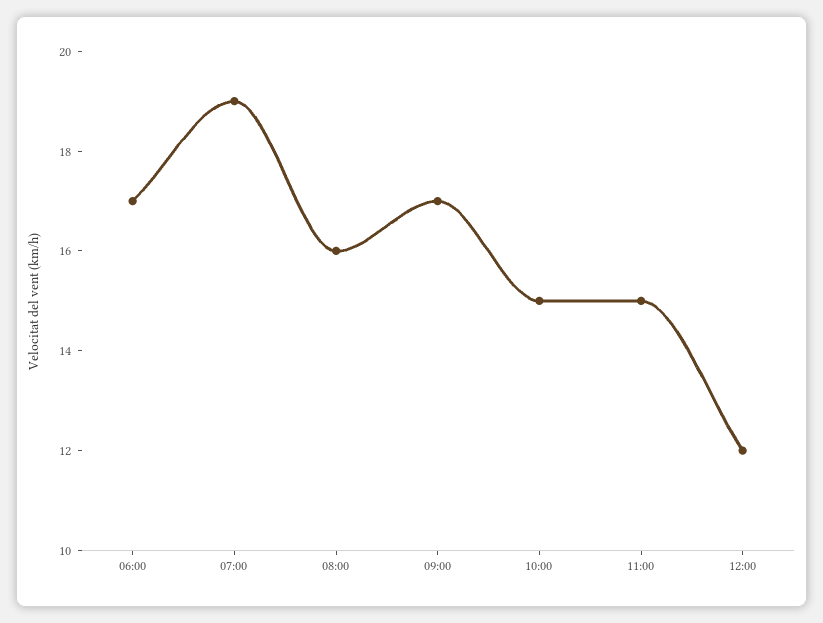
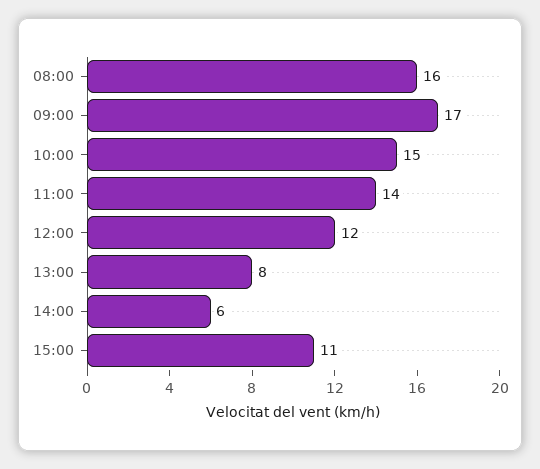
06:00: 17 -> none
07:00: 19 -> none
11:00: 15 -> 14
13:00: none -> 8
14:00: none -> 6
15:00: none -> 11

